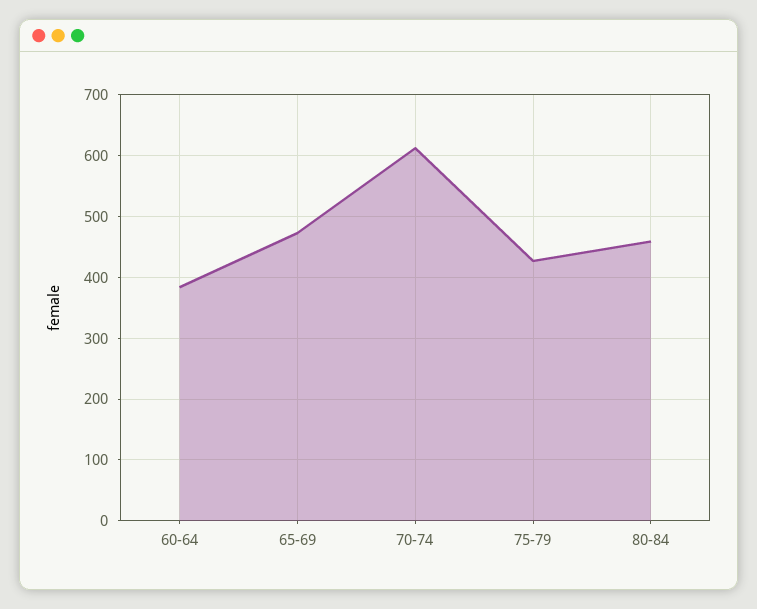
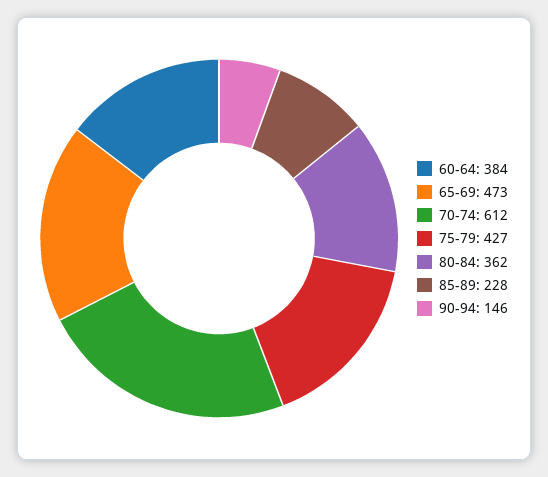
80-84: 460 -> 362
85-89: none -> 228
90-94: none -> 146

